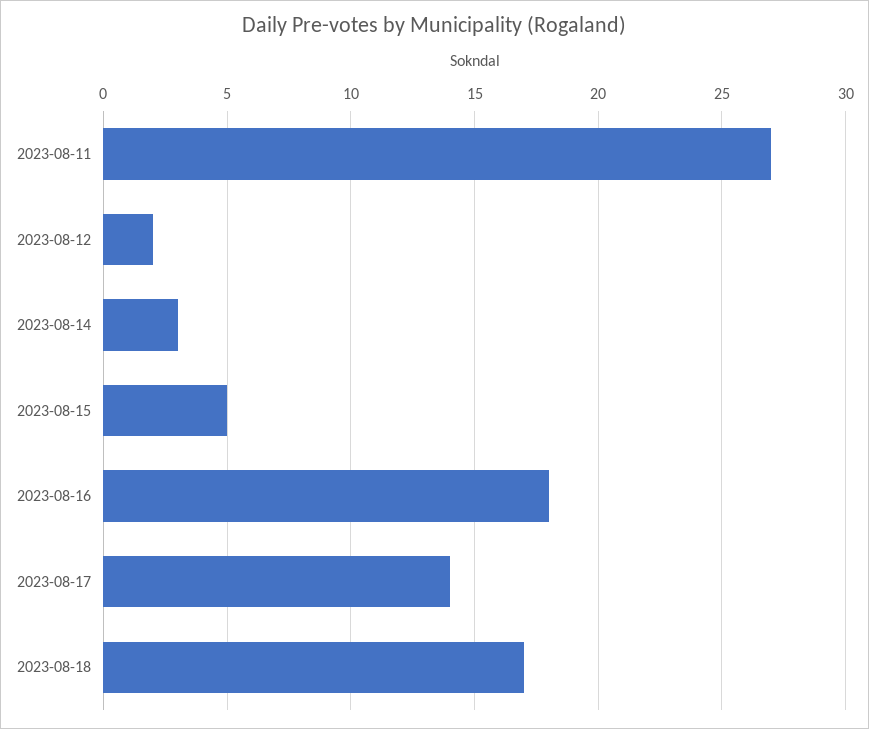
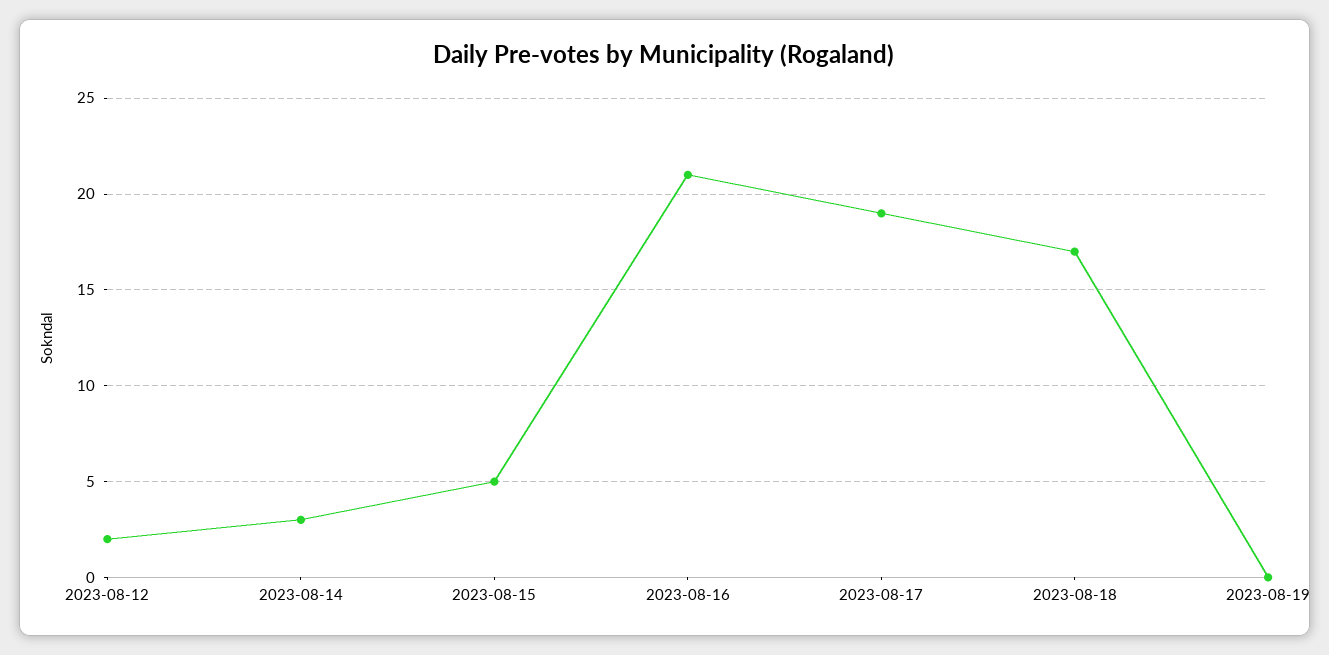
2023-08-11: 27 -> none
2023-08-16: 18 -> 21
2023-08-17: 14 -> 19
2023-08-19: none -> 0

